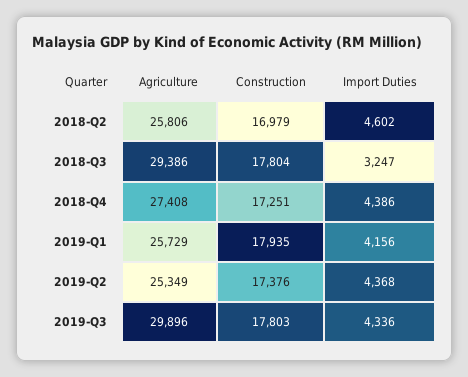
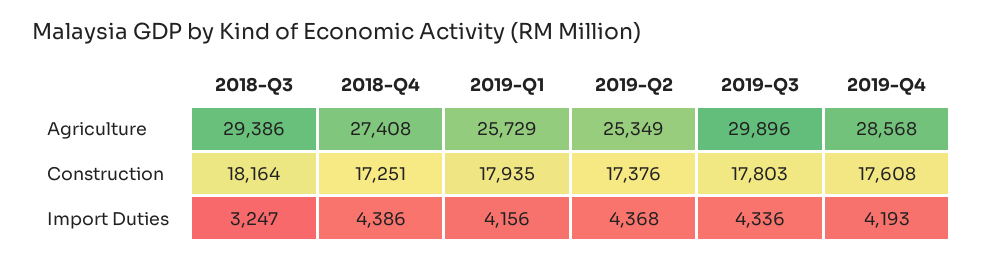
Agriculture, 2018-Q2: 25806 -> none
Construction, 2018-Q2: 16979 -> none
Import Duties, 2018-Q2: 4602 -> none
Construction, 2018-Q3: 17804 -> 18164
Agriculture, 2019-Q4: none -> 28568
Construction, 2019-Q4: none -> 17608
Import Duties, 2019-Q4: none -> 4193

